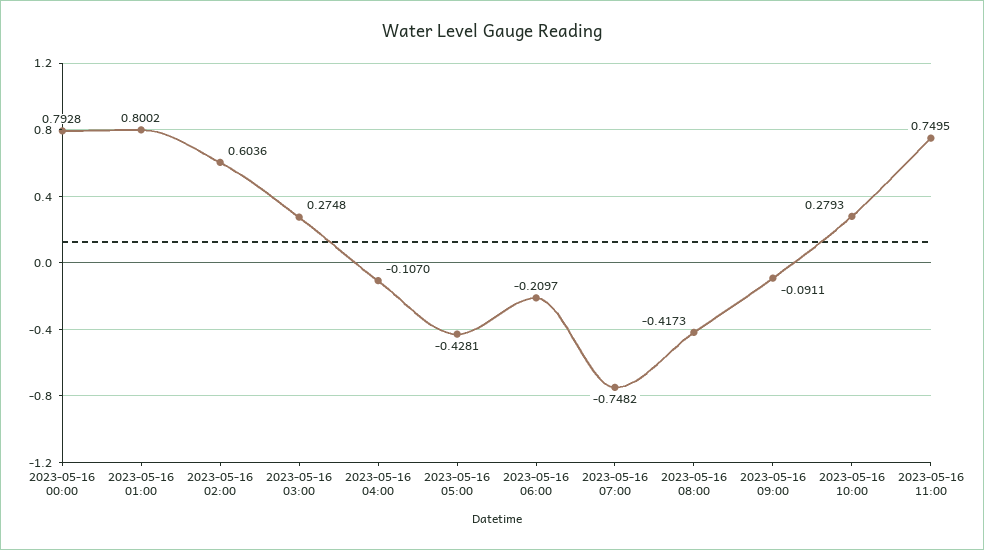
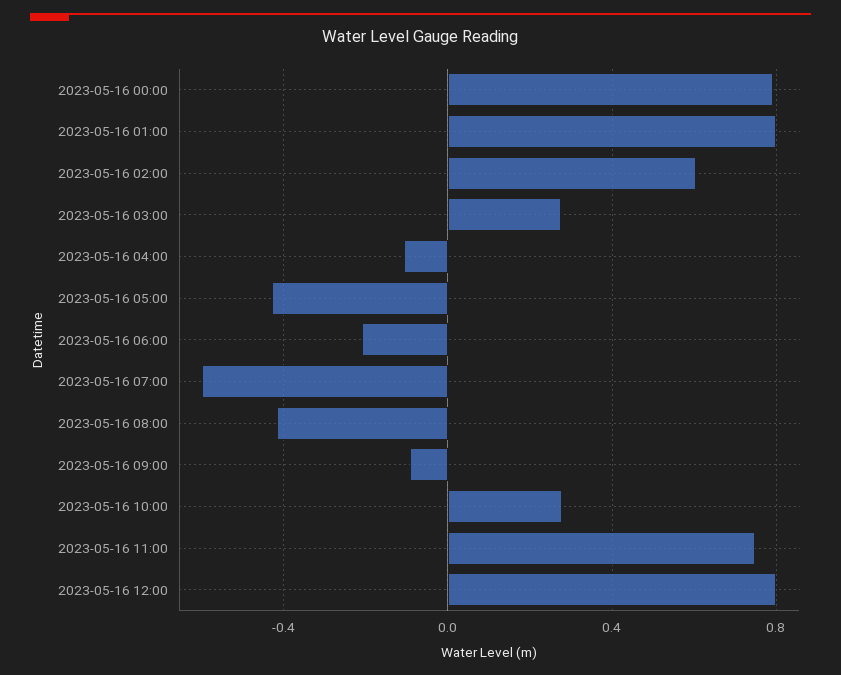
2023-05-16 07:00: -0.7482 -> -0.6
2023-05-16 12:00: none -> 0.8

